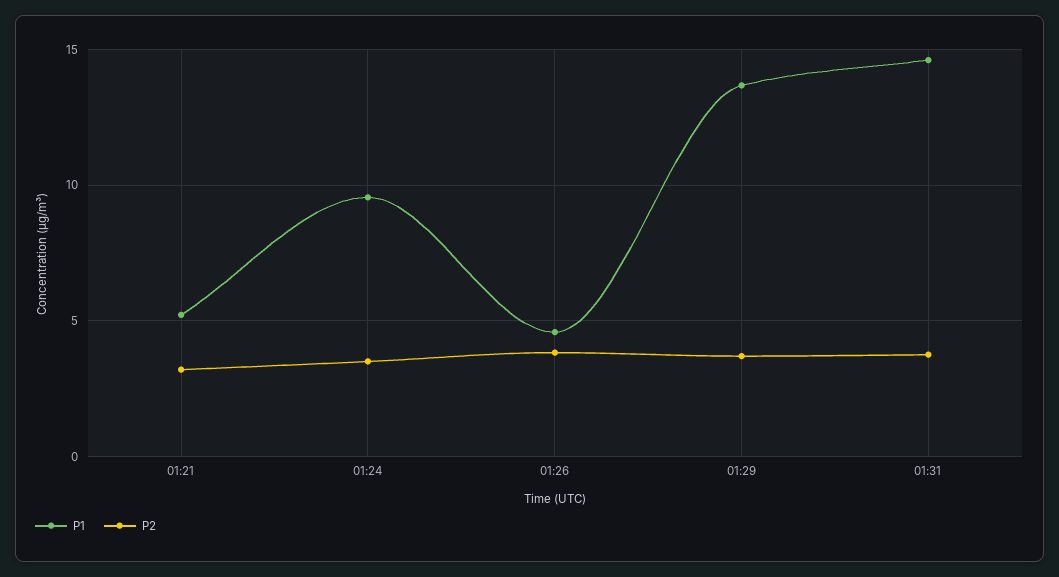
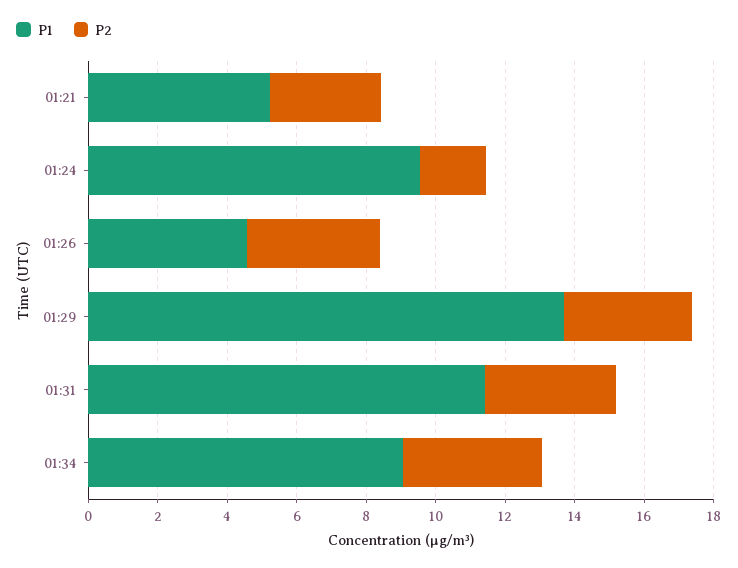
P2, 01:24: 3.5 -> 2
P1, 01:31: 14.5 -> 11.5
P1, 01:34: none -> 9
P2, 01:34: none -> 4

